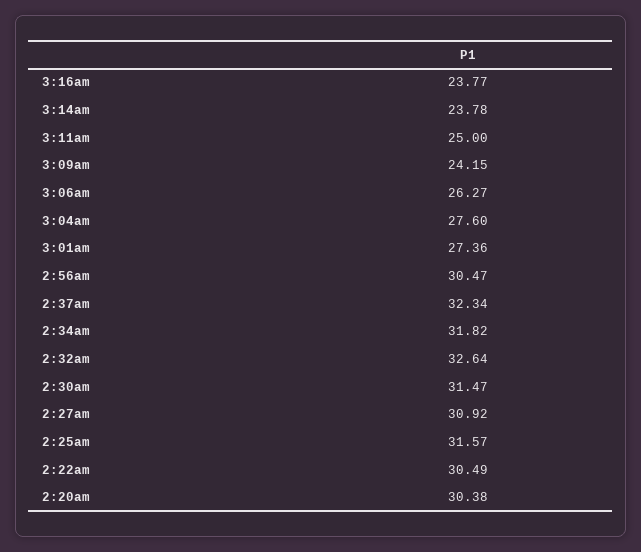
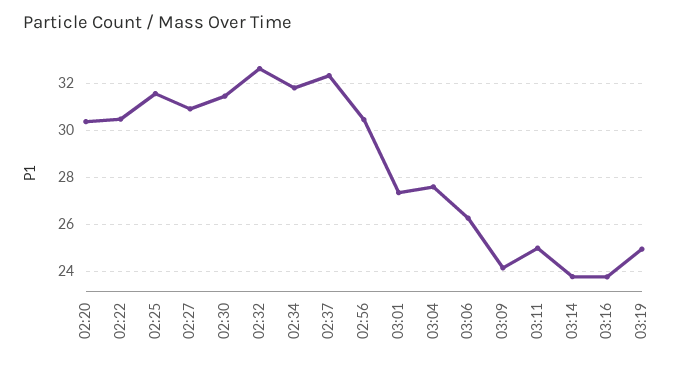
03:19: none -> 25

